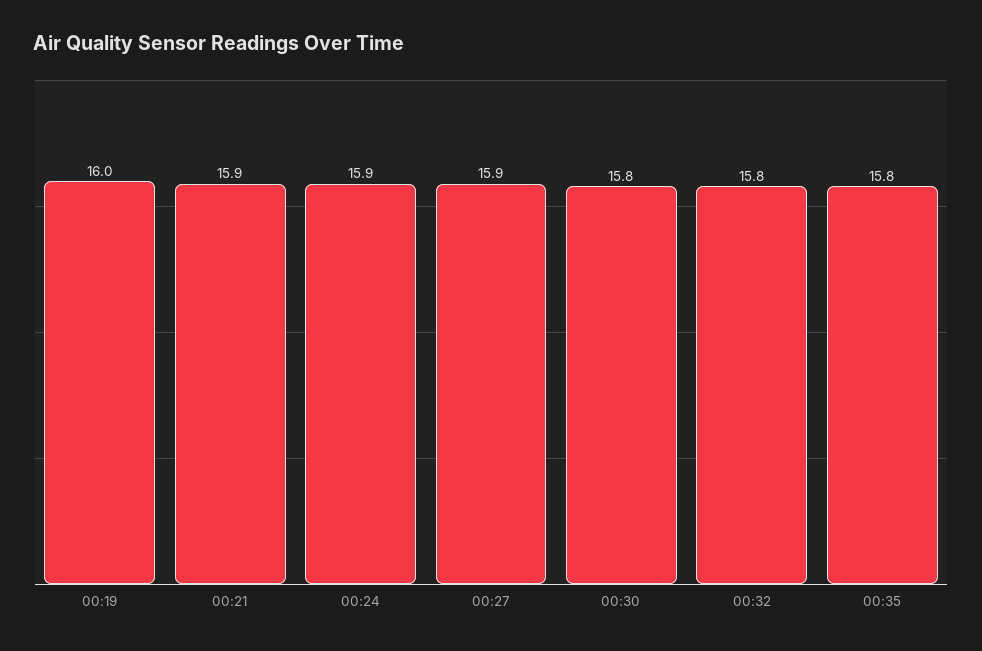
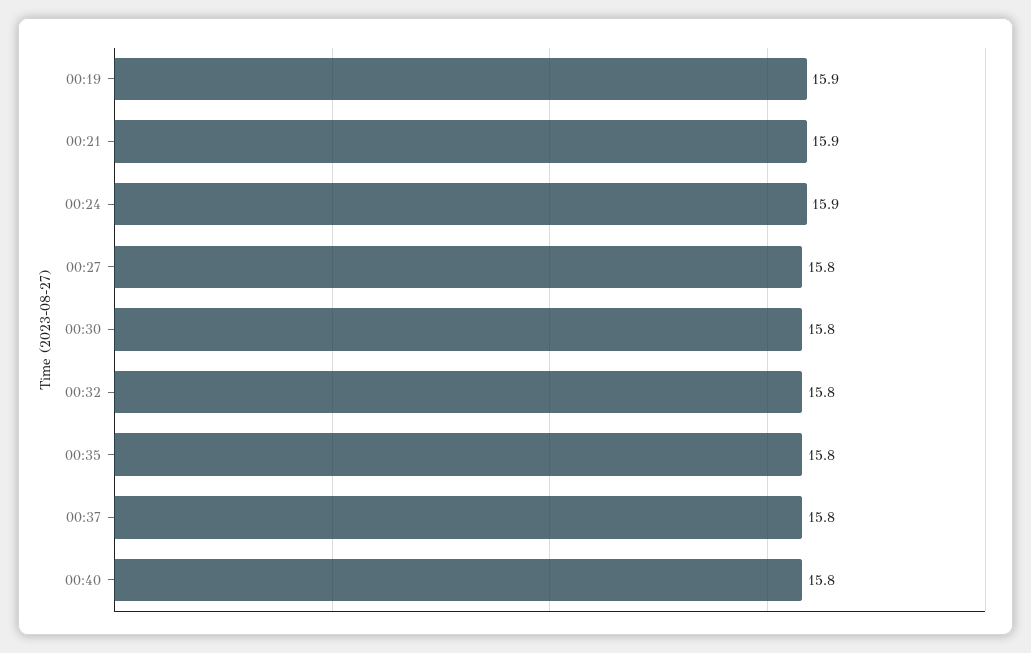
00:19: 16 -> 15.9
00:27: 15.9 -> 15.8
00:37: none -> 15.8
00:40: none -> 15.8

